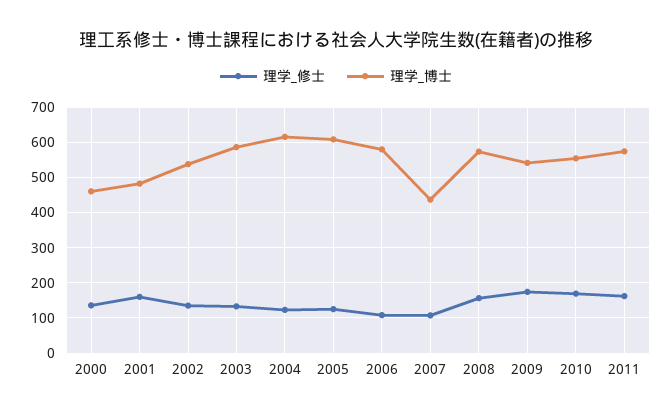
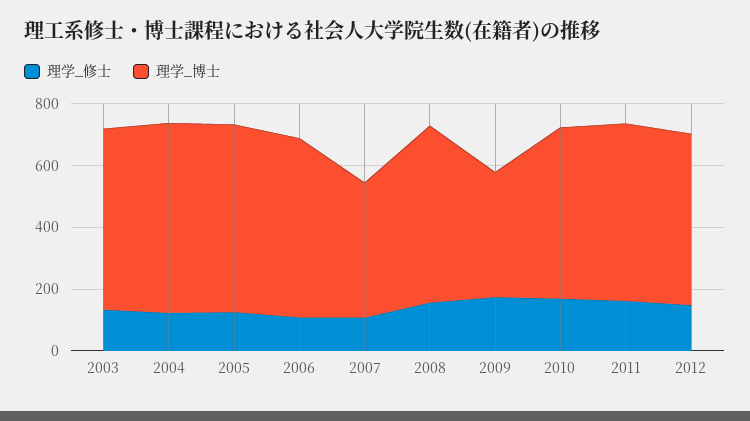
理学_修士, 2000: 140 -> none
理学_博士, 2000: 460 -> none
理学_修士, 2001: 160 -> none
理学_博士, 2001: 480 -> none
理学_修士, 2002: 140 -> none
理学_博士, 2002: 540 -> none
理学_博士, 2009: 540 -> 400
理学_修士, 2012: none -> 150
理学_博士, 2012: none -> 550

